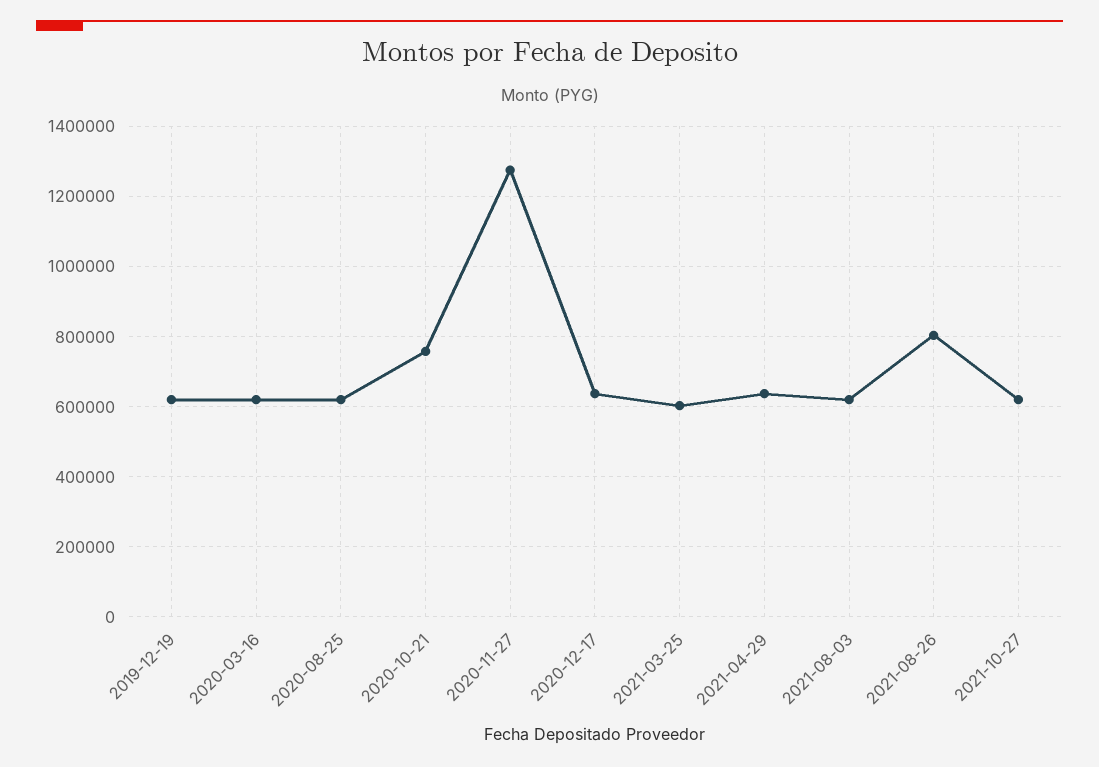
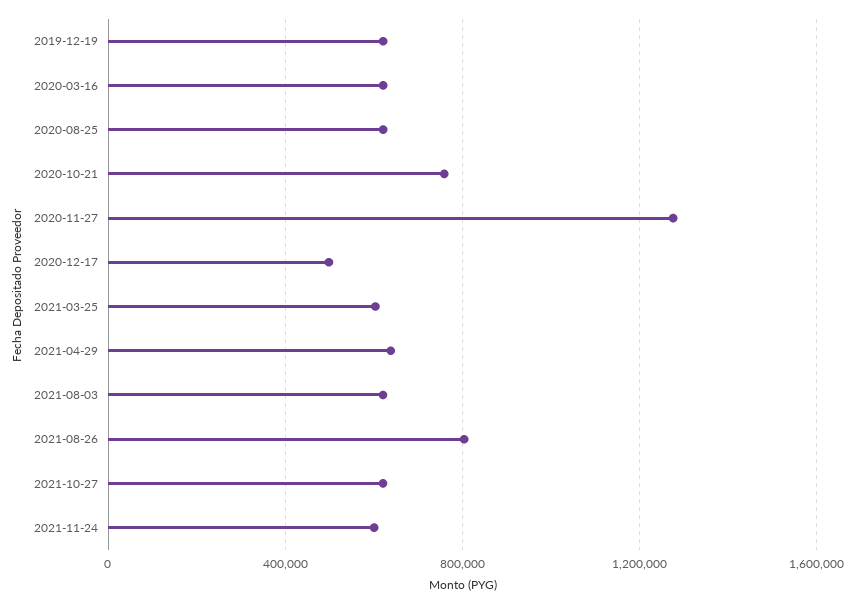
2020-12-17: 640000 -> 500000
2021-11-24: none -> 600000

